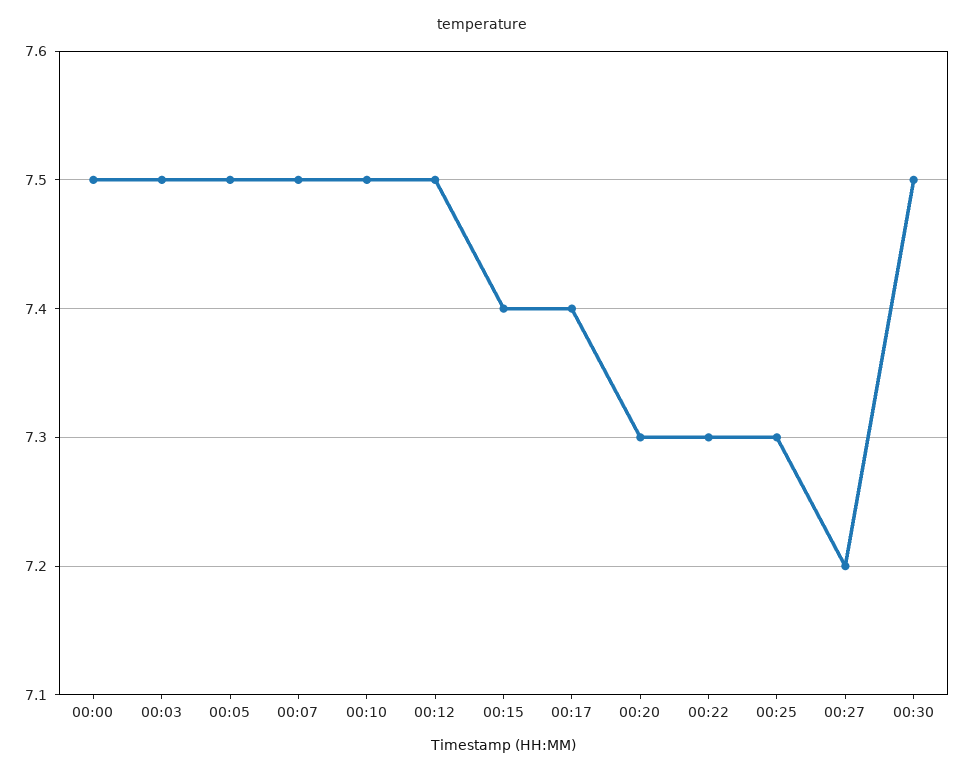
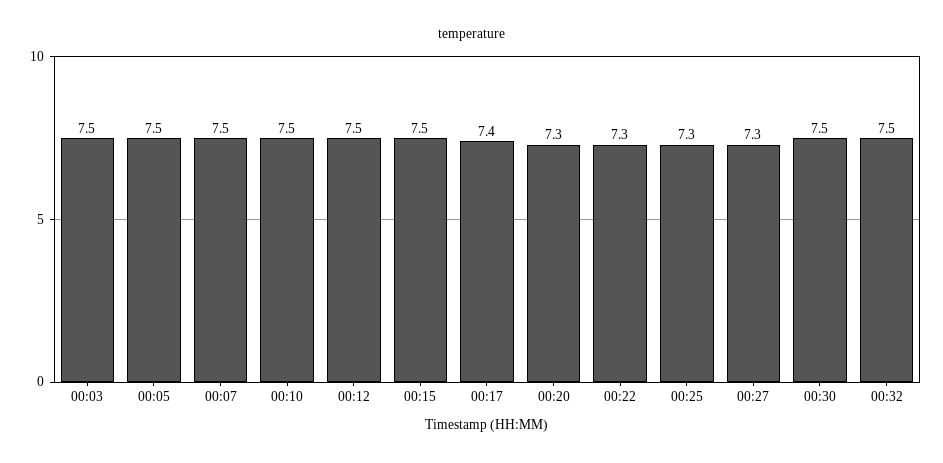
00:00: 7.5 -> none
00:15: 7.4 -> 7.5
00:27: 7.2 -> 7.3
00:32: none -> 7.5

